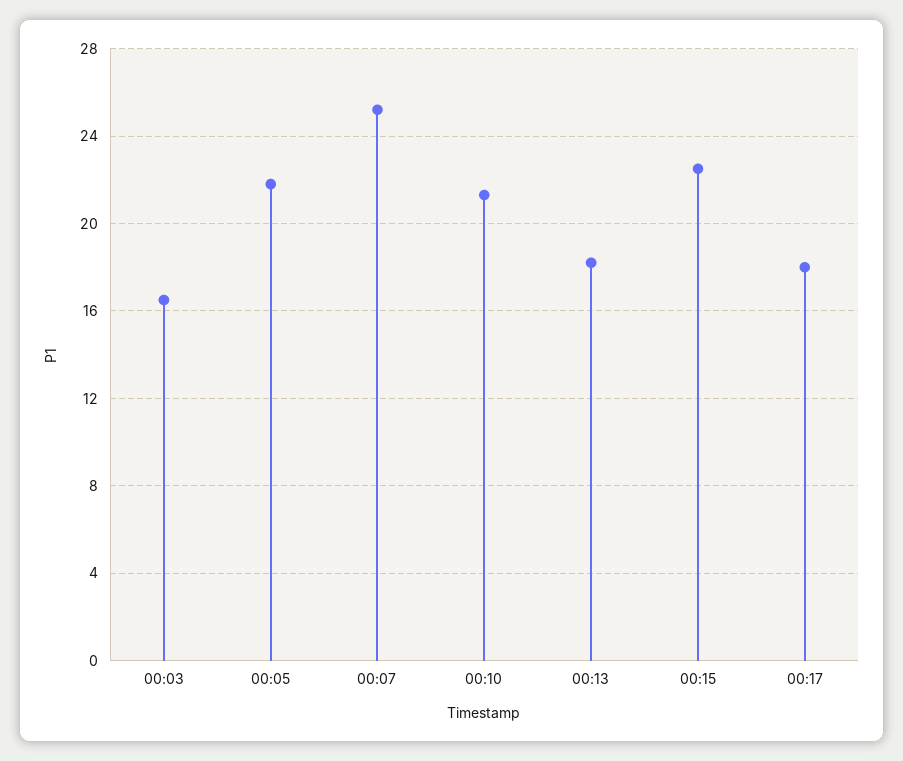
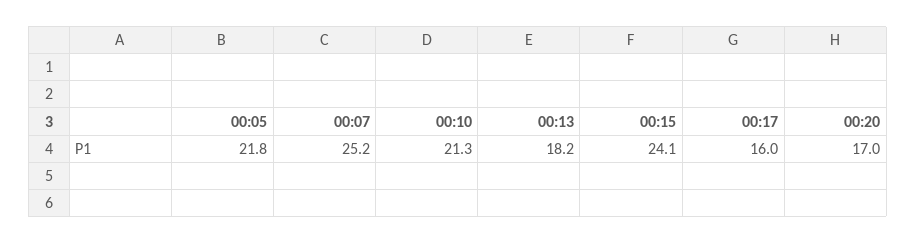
00:03: 16.5 -> none
00:15: 22.5 -> 24.1
00:17: 18 -> 16
00:20: none -> 17

